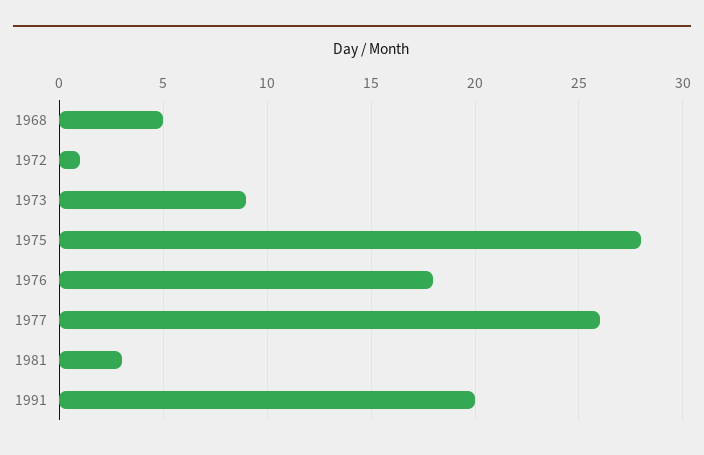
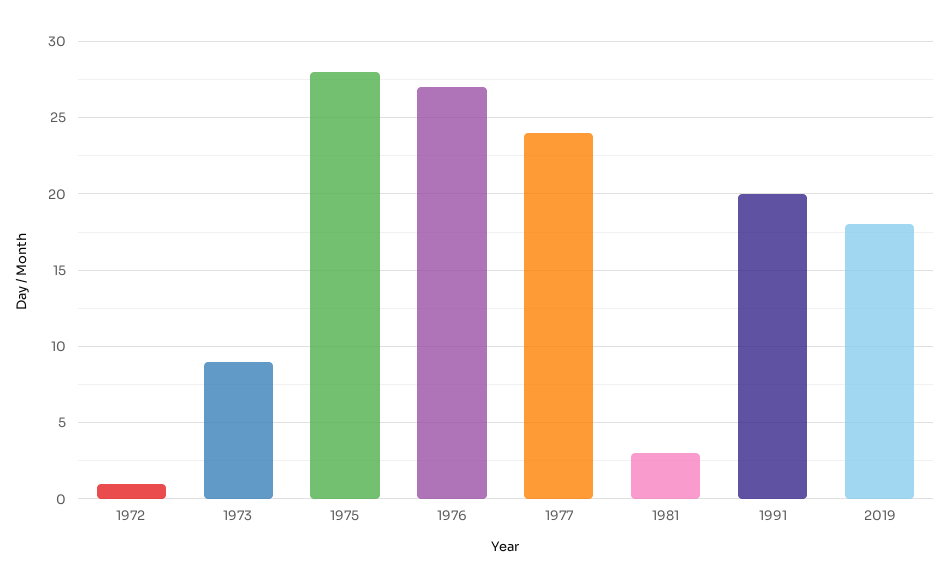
1968: 5 -> none
1976: 18 -> 27
1977: 26 -> 24
2019: none -> 18

